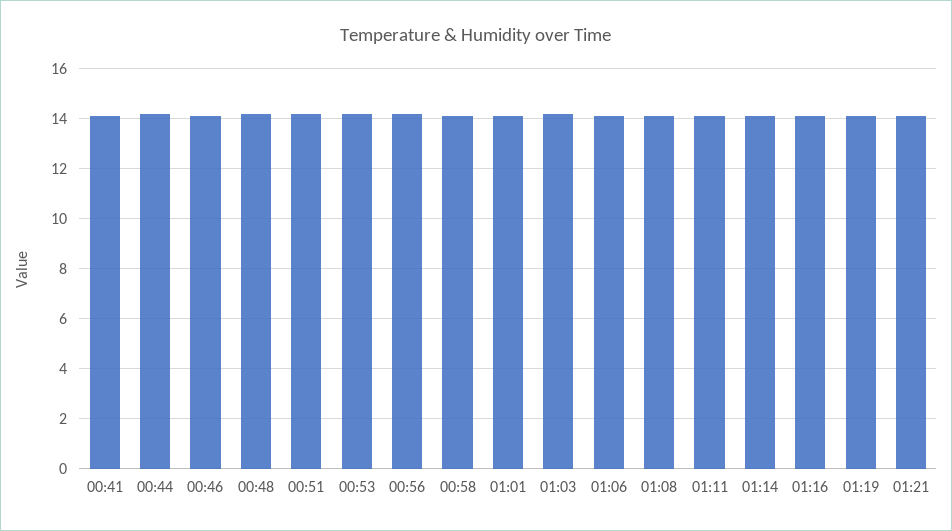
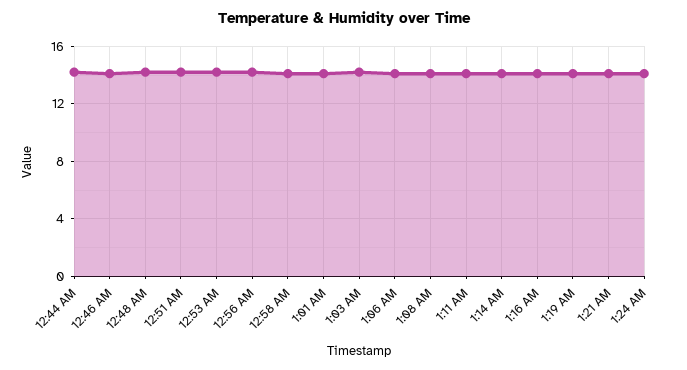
00:41: 14 -> none
1:24 AM: none -> 14

